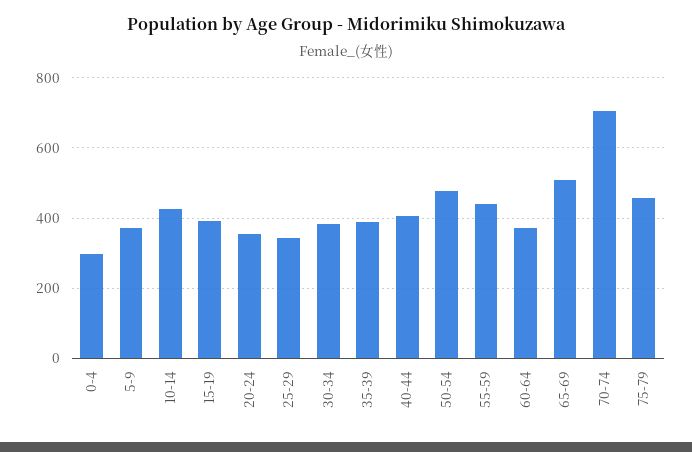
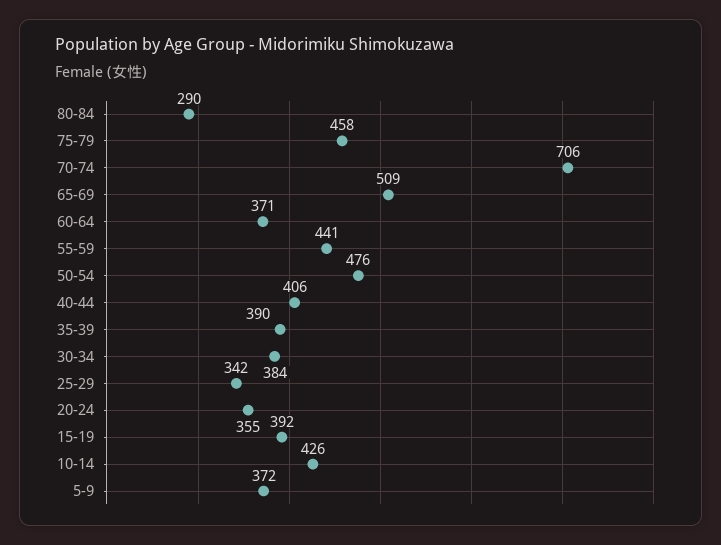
0-4: 300 -> none
80-84: none -> 290

